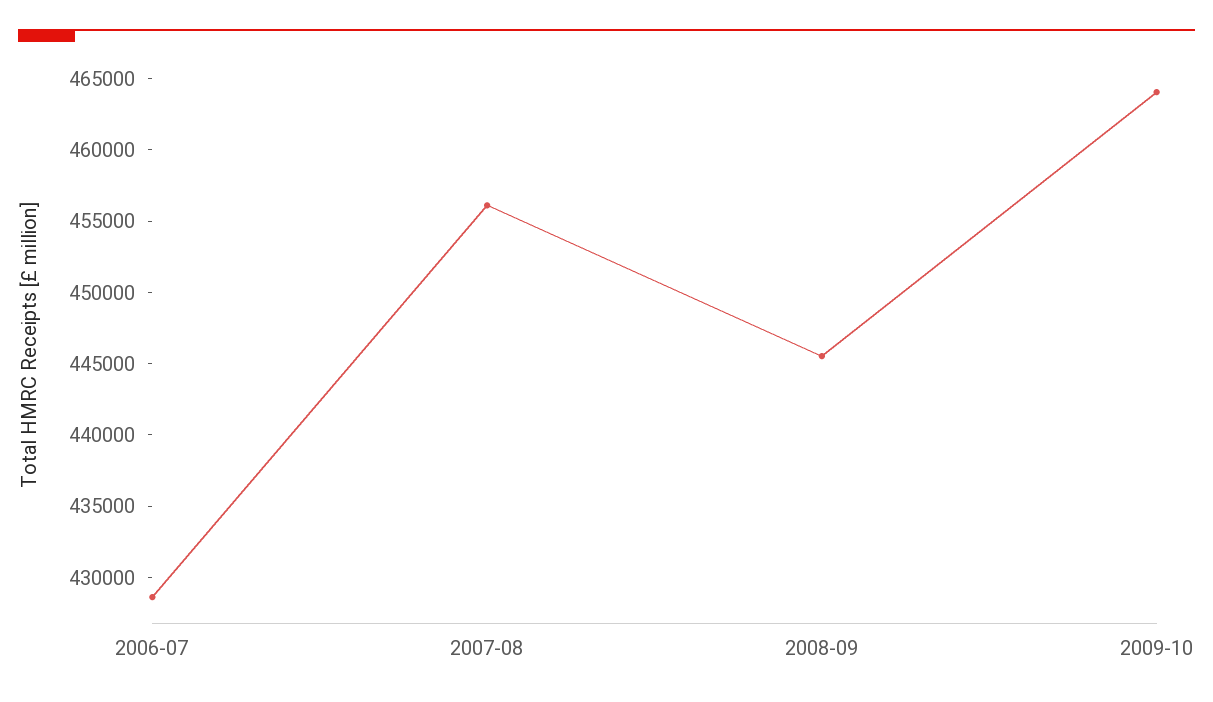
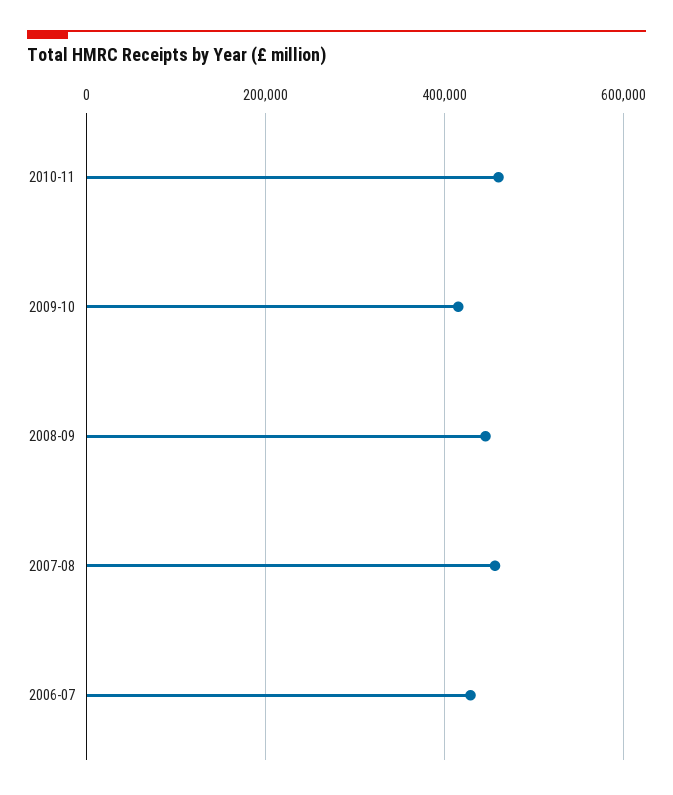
2009-10: 464000 -> 420000
2010-11: none -> 460000

